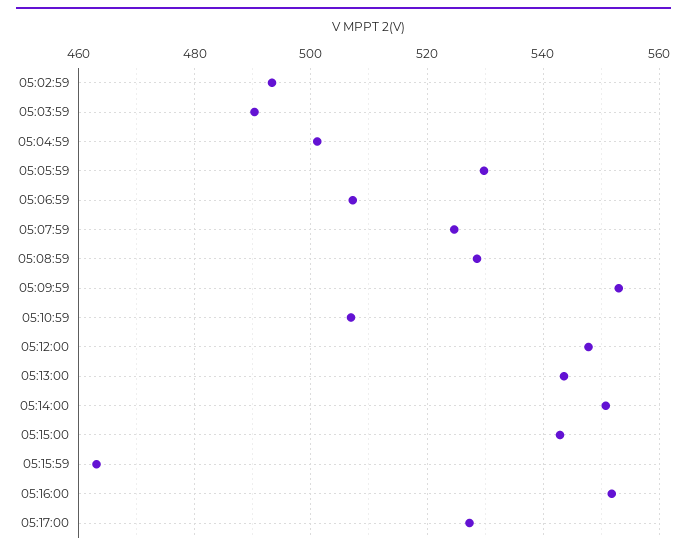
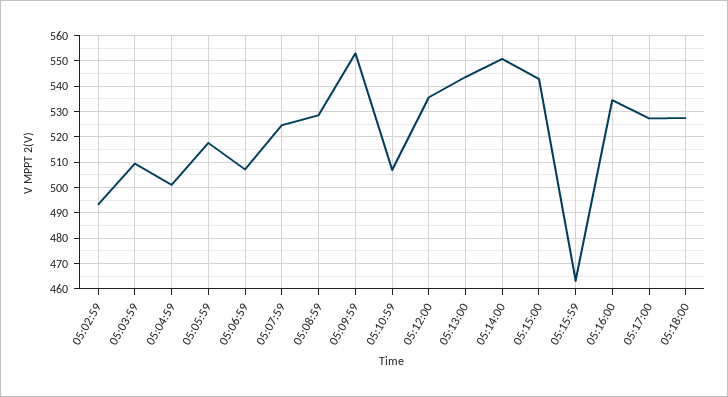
05:03:59: 490 -> 510
05:05:59: 530 -> 517.5
05:12:00: 548 -> 535
05:16:00: 552 -> 535
05:18:00: none -> 527.5

